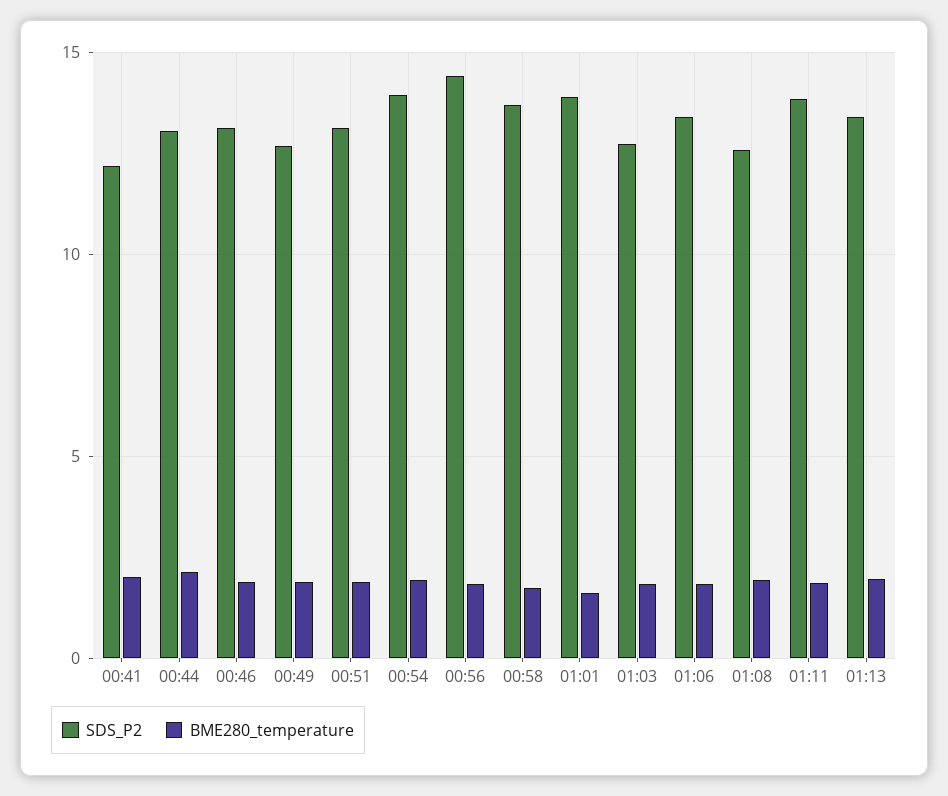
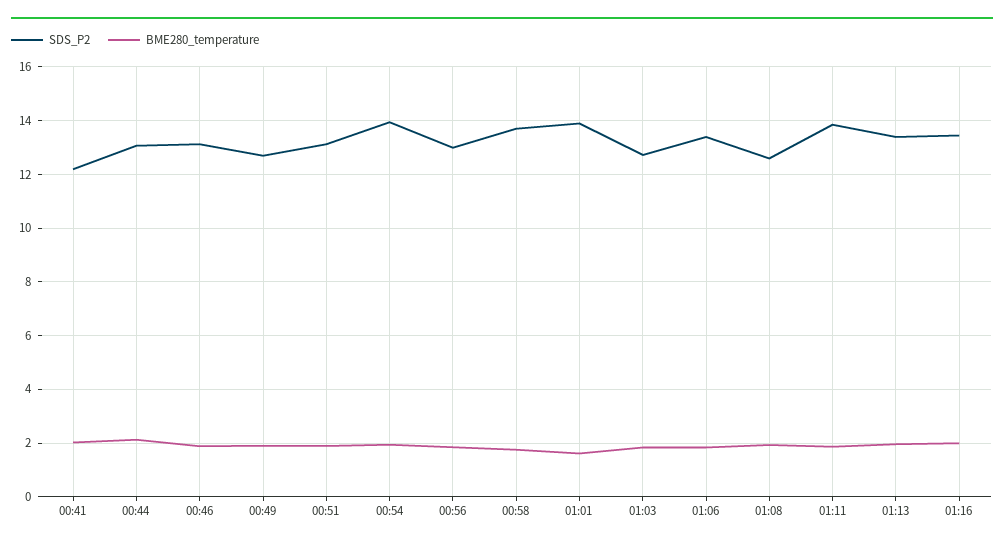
SDS_P2, 00:56: 14.5 -> 13
SDS_P2, 01:16: none -> 13.5
BME280_temperature, 01:16: none -> 2

